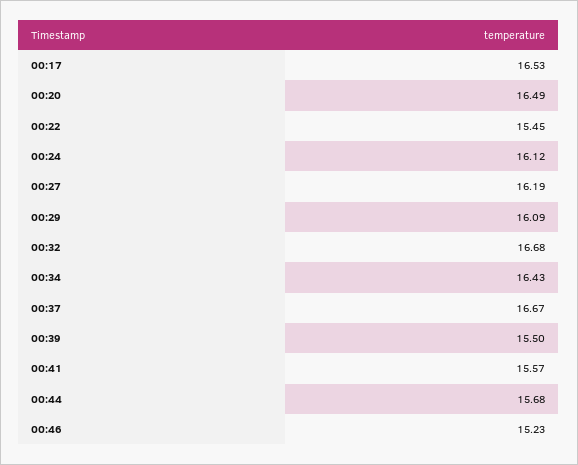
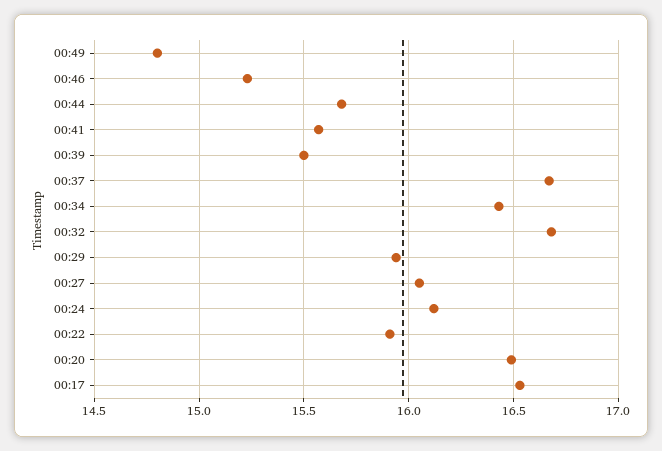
00:22: 15.45 -> 15.9
00:27: 16.19 -> 16.05
00:29: 16.09 -> 15.95
00:49: none -> 14.8

